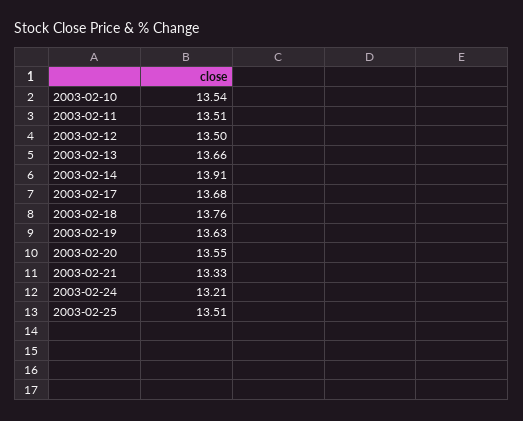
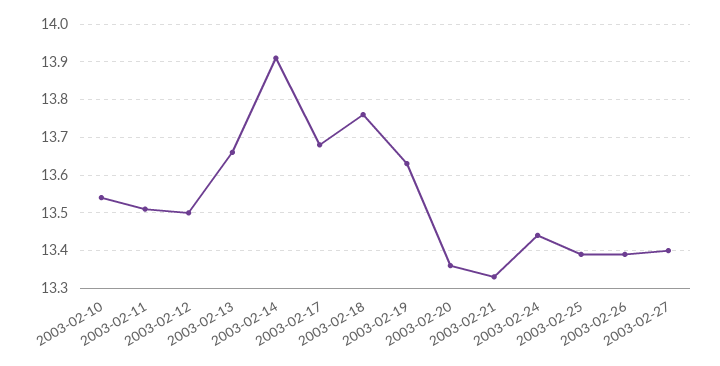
2003-02-20: 13.55 -> 13.35
2003-02-24: 13.21 -> 13.45
2003-02-25: 13.51 -> 13.4
2003-02-26: none -> 13.4
2003-02-27: none -> 13.4

